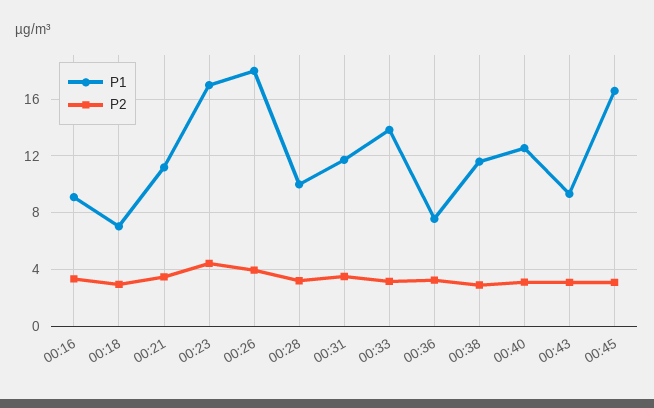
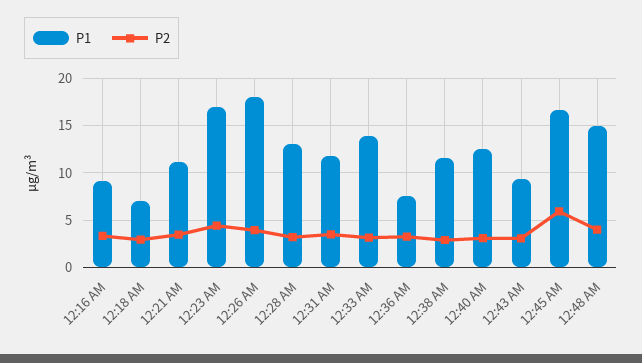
P1, 00:28: 10 -> 13
P2, 00:45: 3 -> 6
P1, 12:48 AM: none -> 15
P2, 12:48 AM: none -> 4

